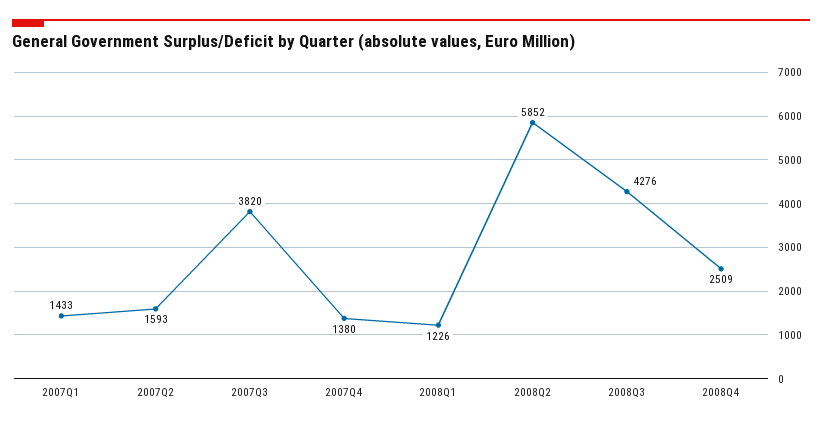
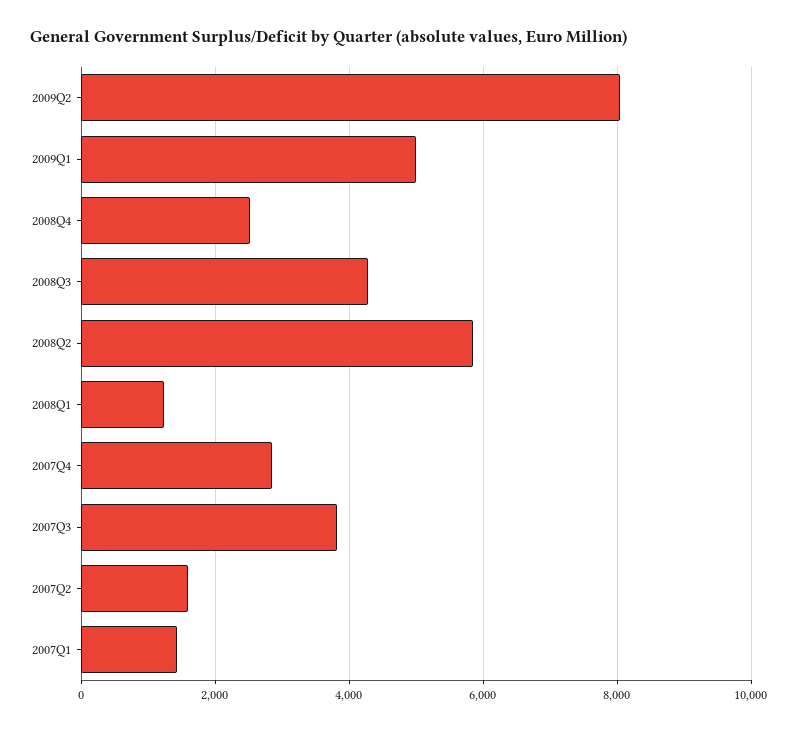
2007Q4: 1380 -> 2800
2009Q2: none -> 8000
2009Q1: none -> 5000

